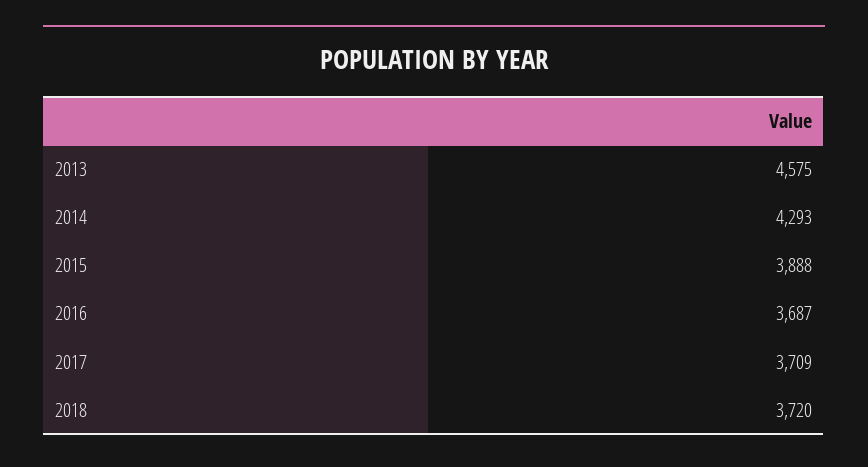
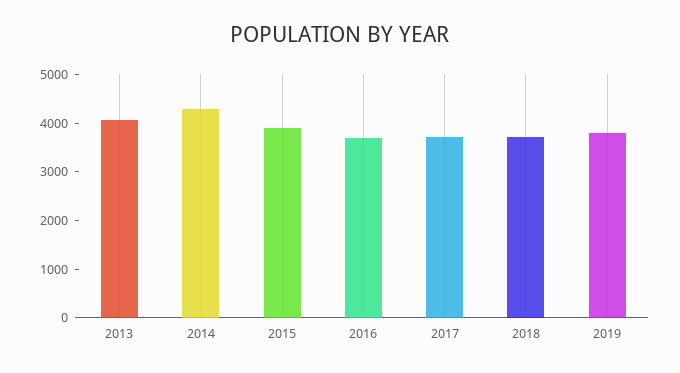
2013: 4575 -> 4000
2019: none -> 3800

